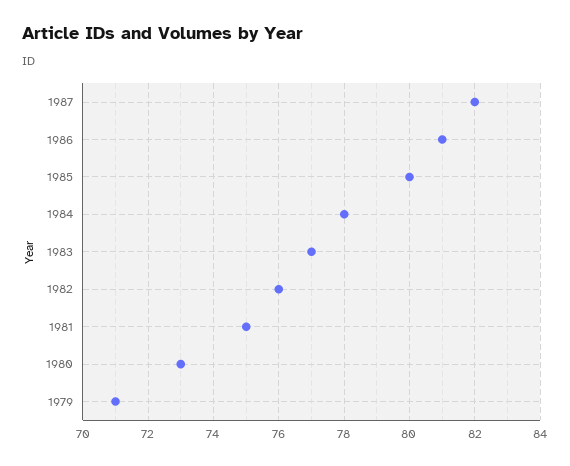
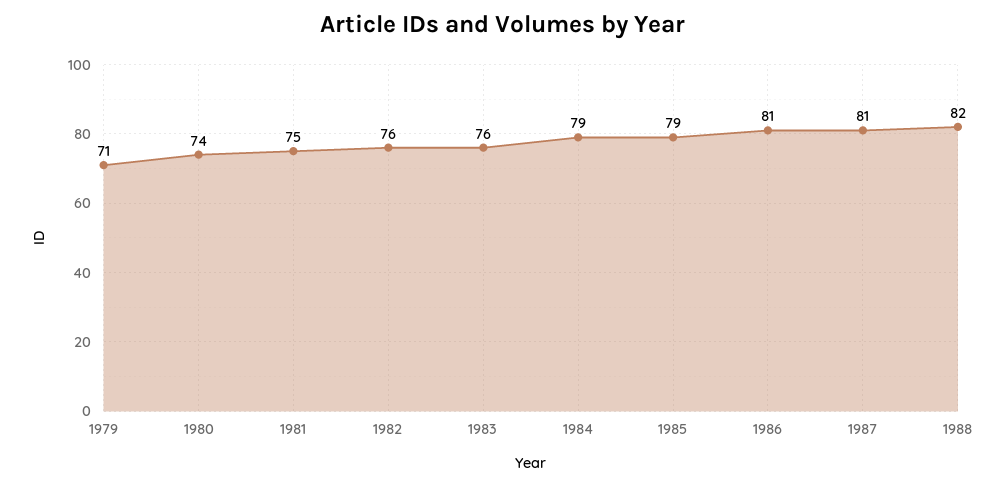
1987: 82 -> 81
1985: 80 -> 79
1984: 78 -> 79
1983: 77 -> 76
1980: 73 -> 74
1988: none -> 82

